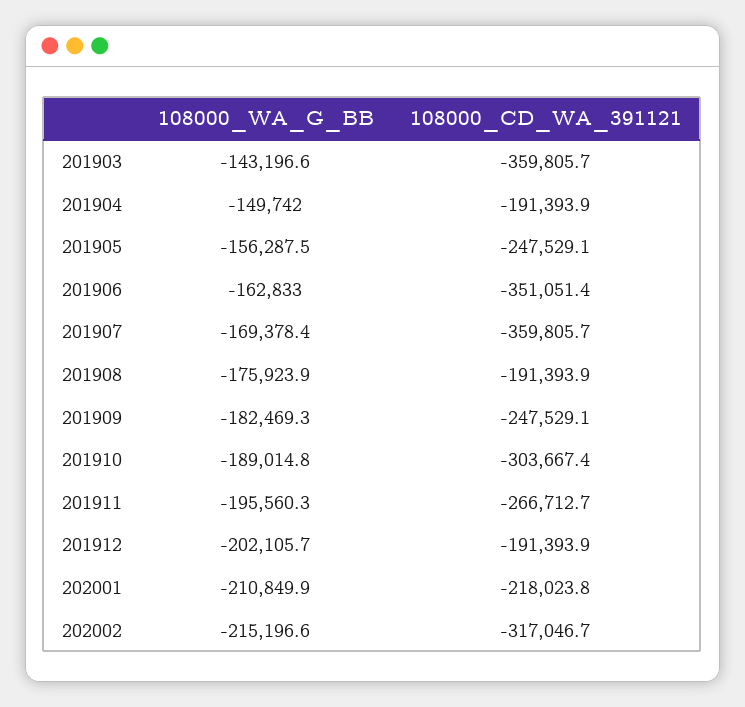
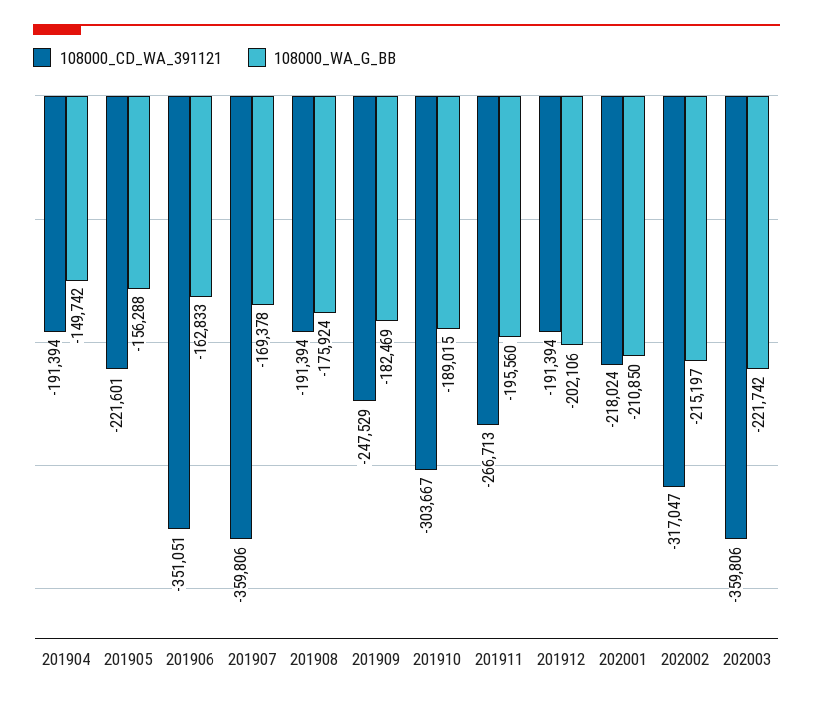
108000_WA_G_BB, 201903: -143196.6 -> none
108000_CD_WA_391121, 201903: -359805.7 -> none
108000_CD_WA_391121, 201905: -247529.1 -> -221601
108000_CD_WA_391121, 202003: none -> -359806
108000_WA_G_BB, 202003: none -> -221742

